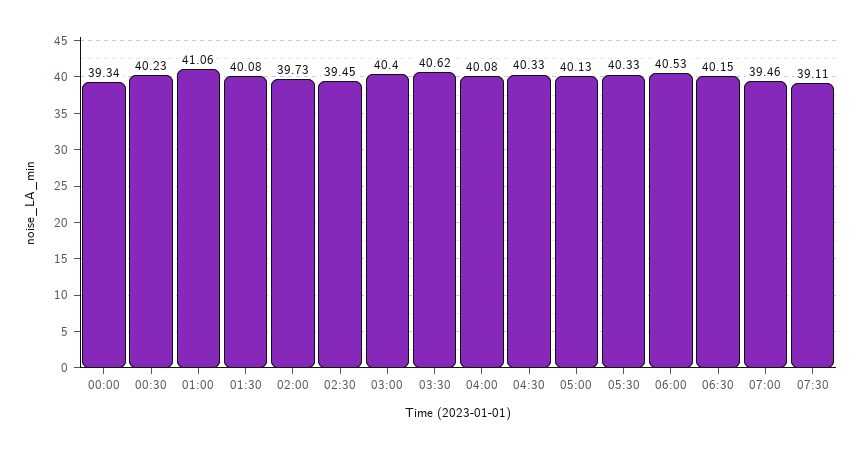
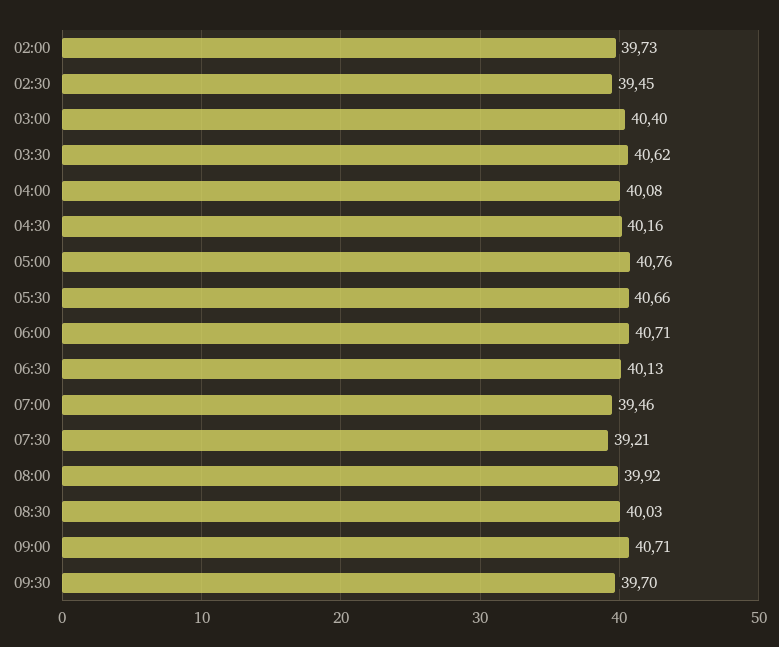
00:00: 39.34 -> none
00:30: 40.23 -> none
01:00: 41.06 -> none
01:30: 40.08 -> none
04:30: 40.33 -> 40.16
05:00: 40.13 -> 40.76
05:30: 40.33 -> 40.66
06:00: 40.53 -> 40.71
06:30: 40.15 -> 40.13
07:30: 39.11 -> 39.21
08:00: none -> 39.92
08:30: none -> 40.03
09:00: none -> 40.71
09:30: none -> 39.7

